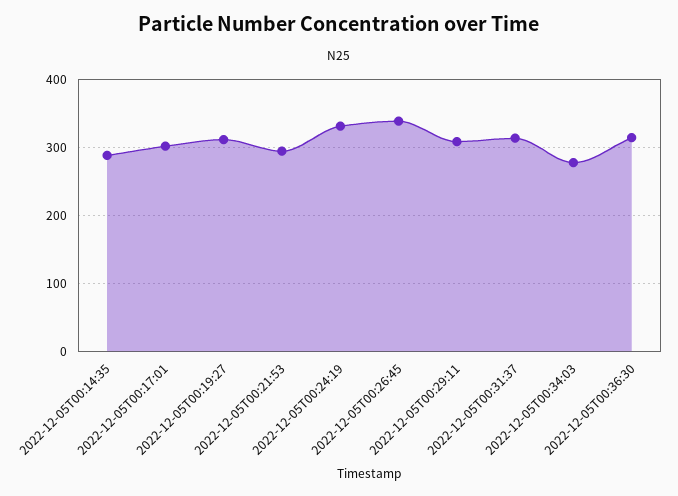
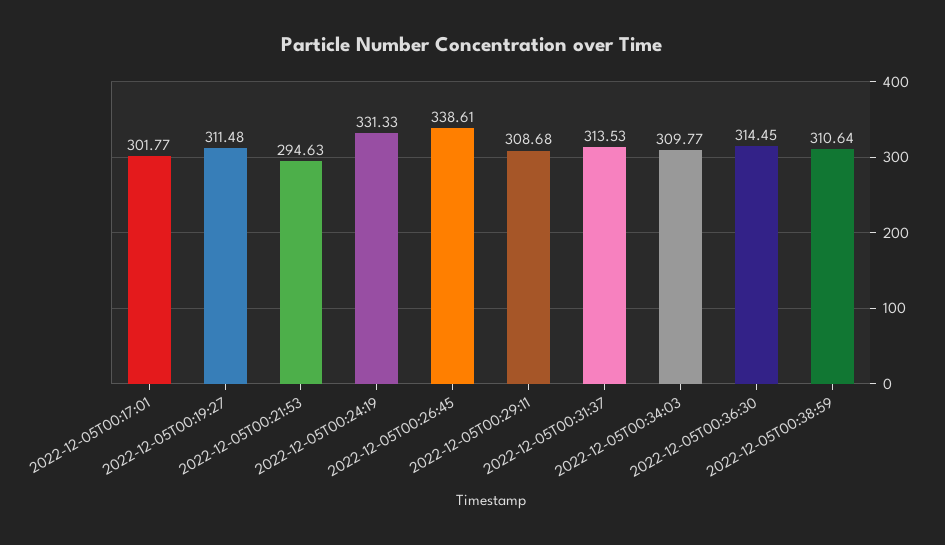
2022-12-05T00:14:35: 290 -> none
2022-12-05T00:34:03: 280 -> 309.77
2022-12-05T00:38:59: none -> 310.64

